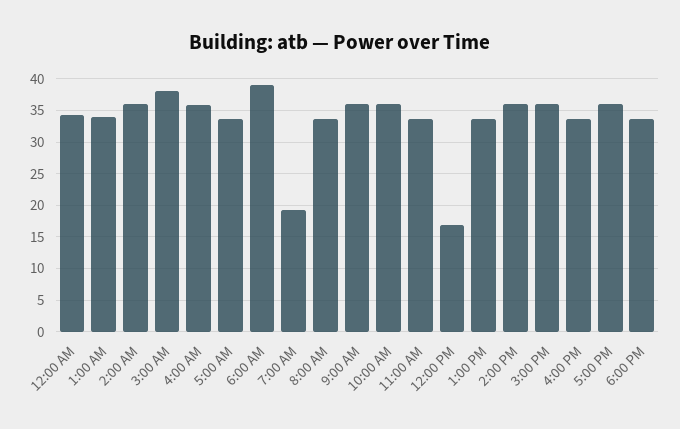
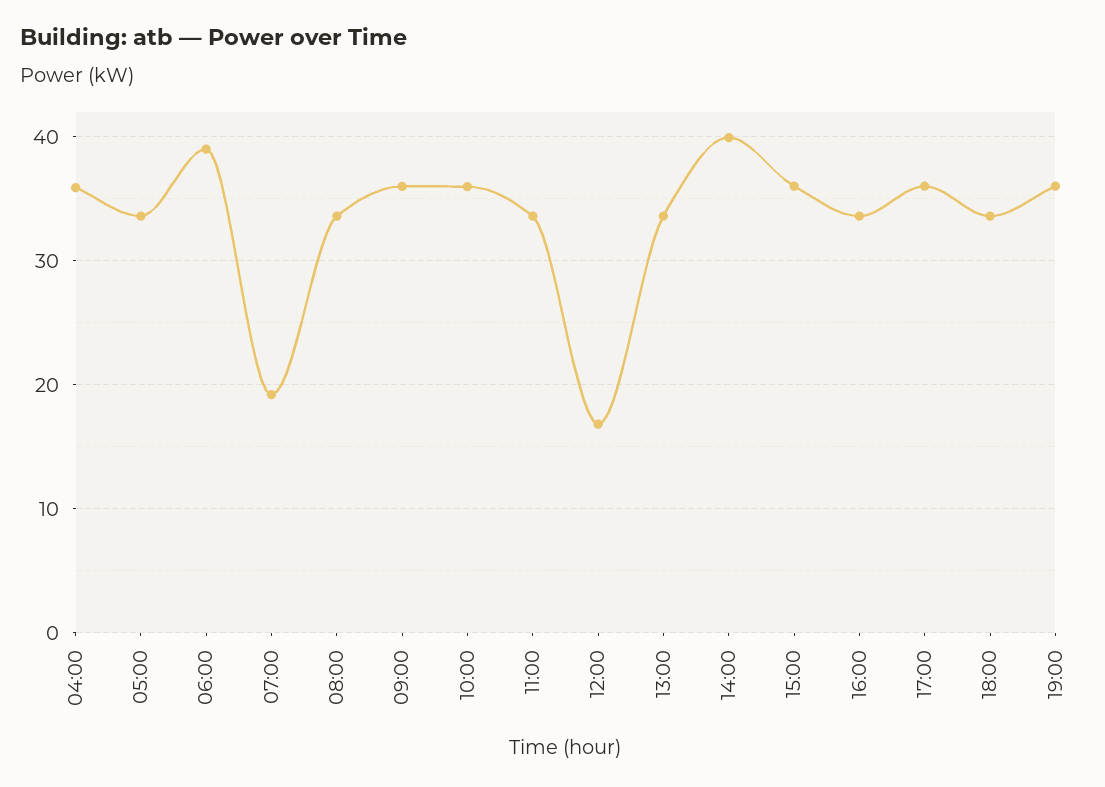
12:00 AM: 34 -> none
1:00 AM: 34 -> none
2:00 AM: 36 -> none
3:00 AM: 38 -> none
2:00 PM: 36 -> 40
19:00: none -> 36

